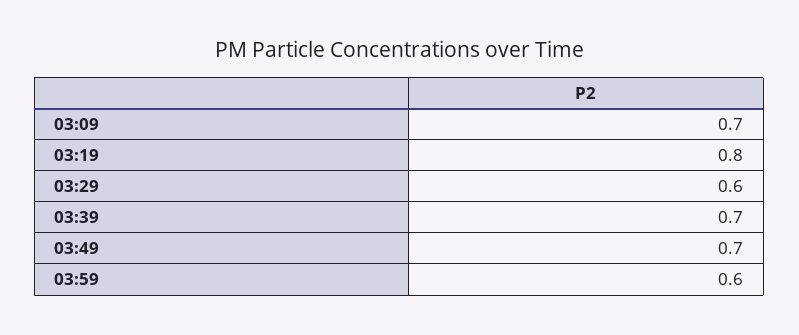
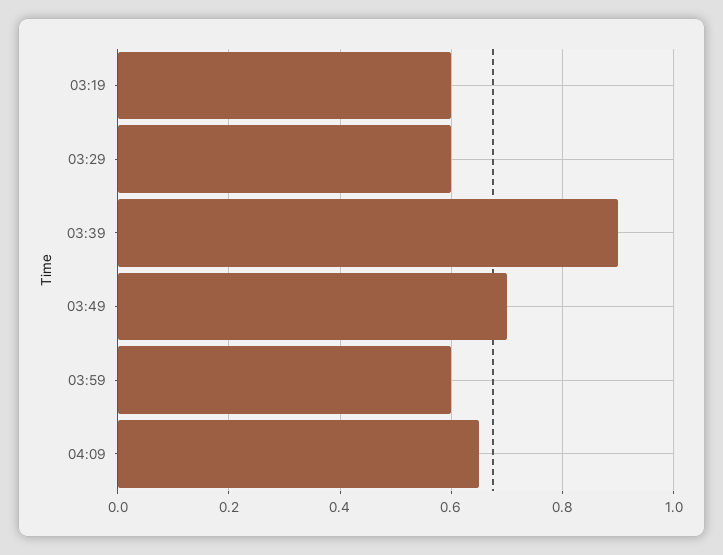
03:09: 0.7 -> none
03:19: 0.8 -> 0.6
03:39: 0.7 -> 0.9
04:09: none -> 0.65

